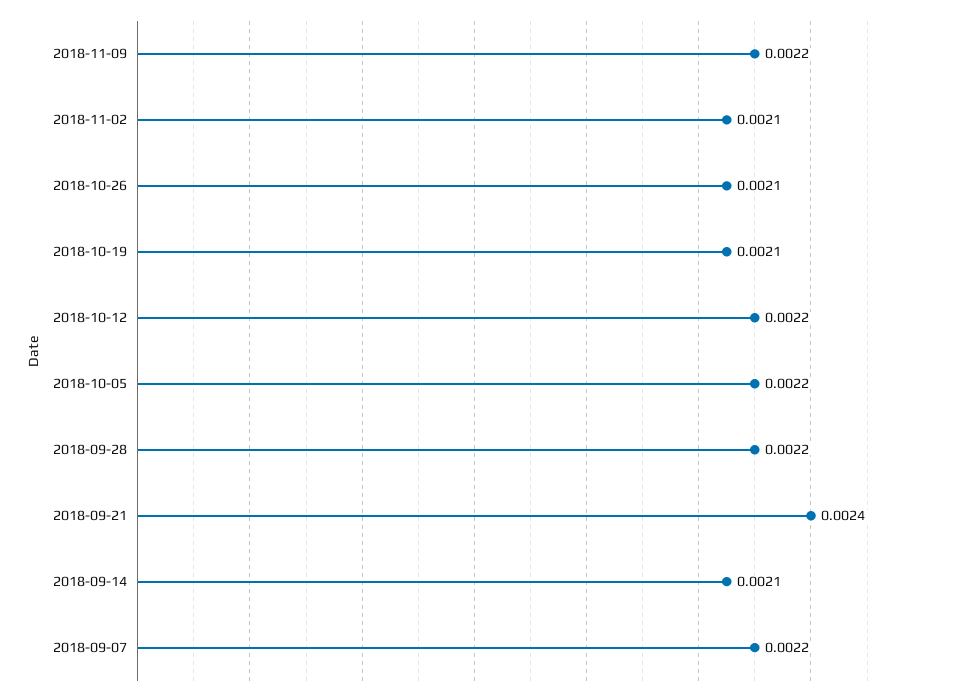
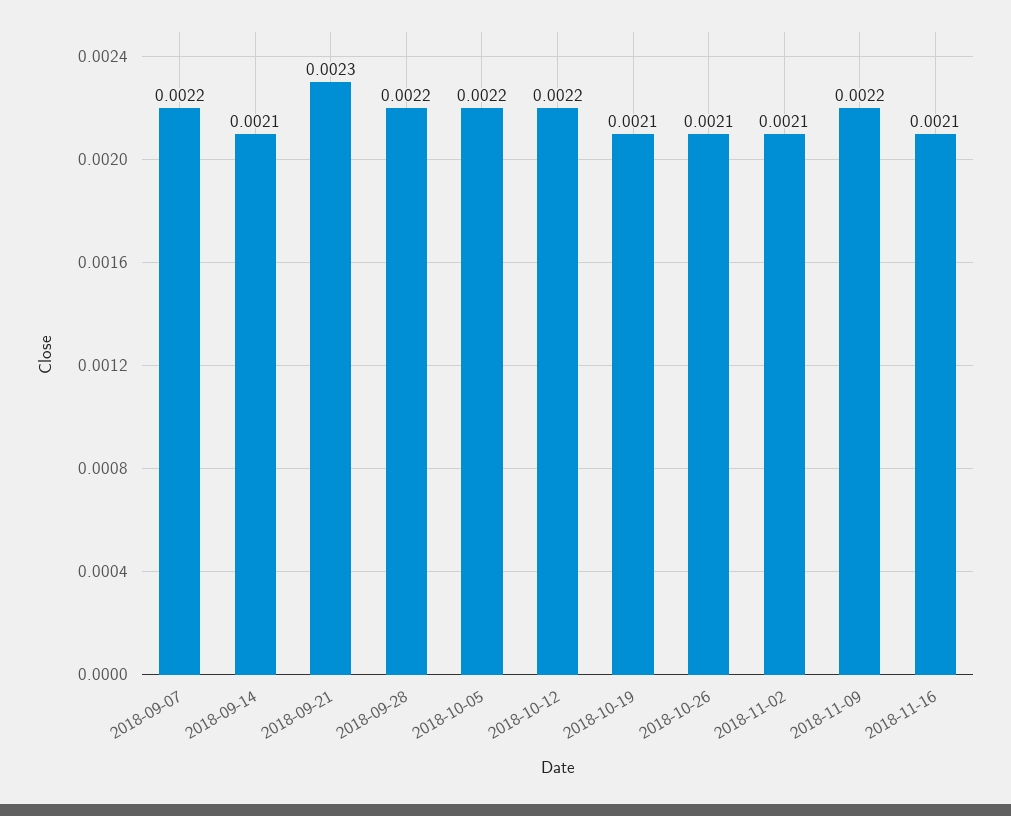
2018-09-21: 0.0024 -> 0.0023
2018-11-16: none -> 0.0021

